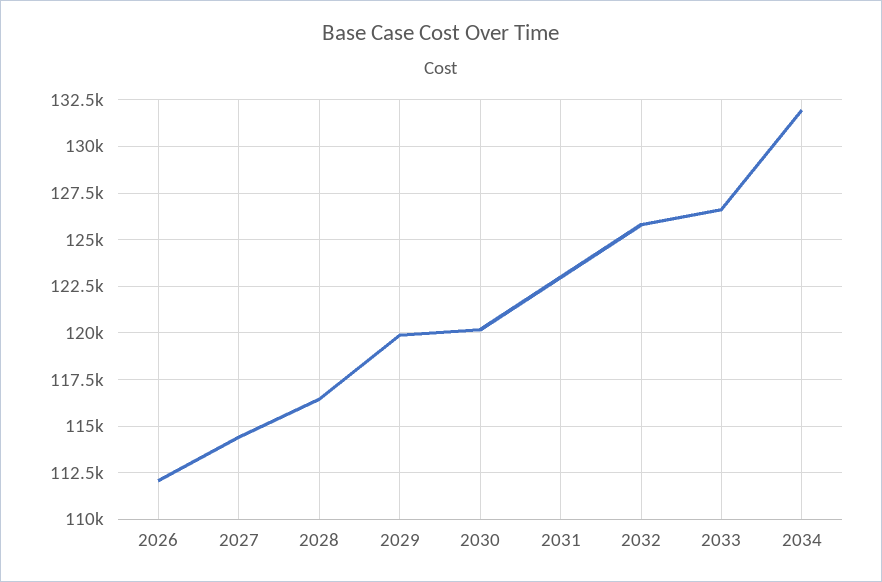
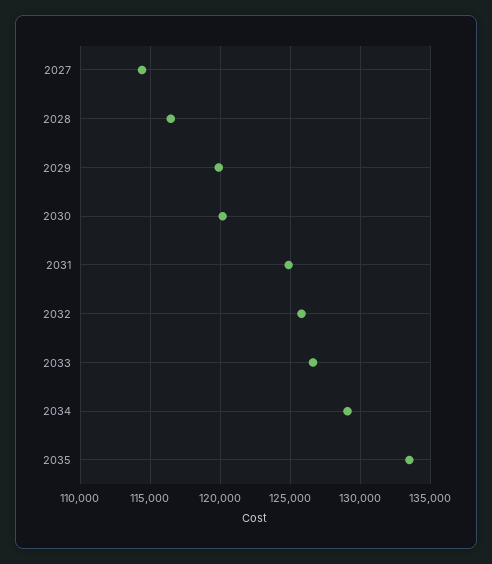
2026: 112000 -> none
2031: 123000 -> 125000
2034: 132000 -> 129000
2035: none -> 133500

